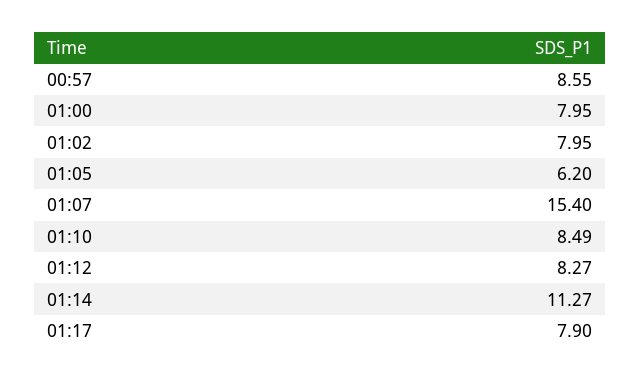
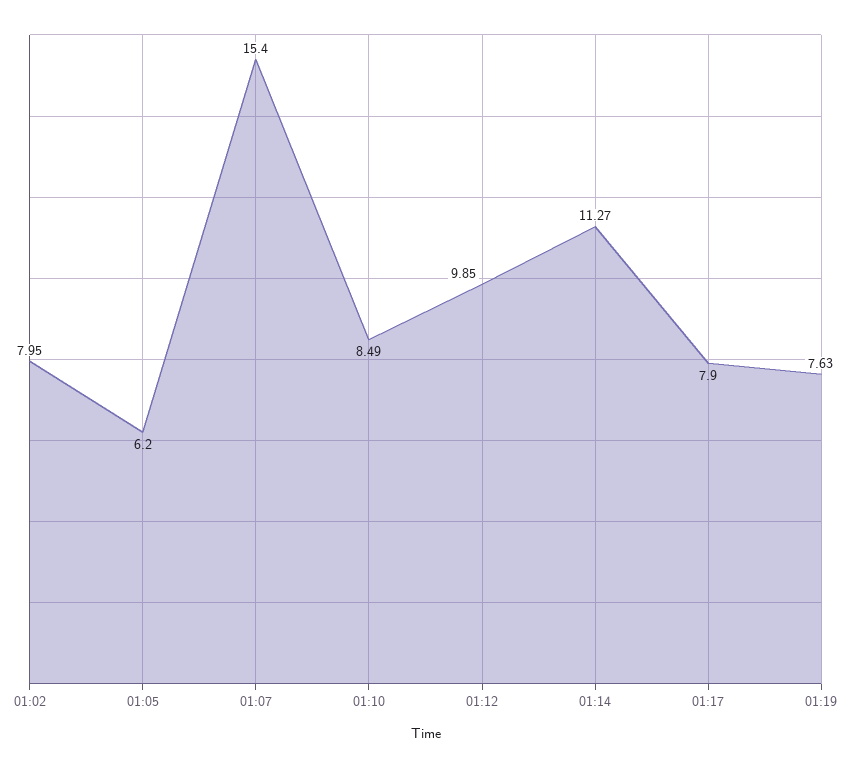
00:57: 8.55 -> none
01:00: 7.95 -> none
01:12: 8.27 -> 9.85
01:19: none -> 7.63

